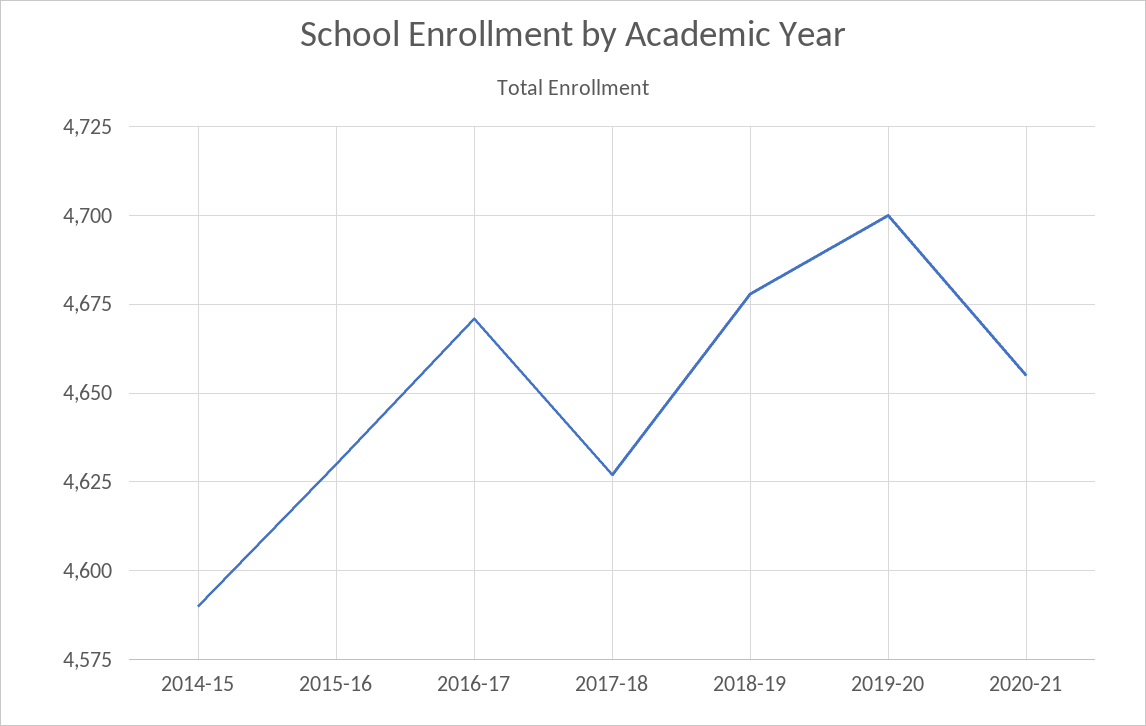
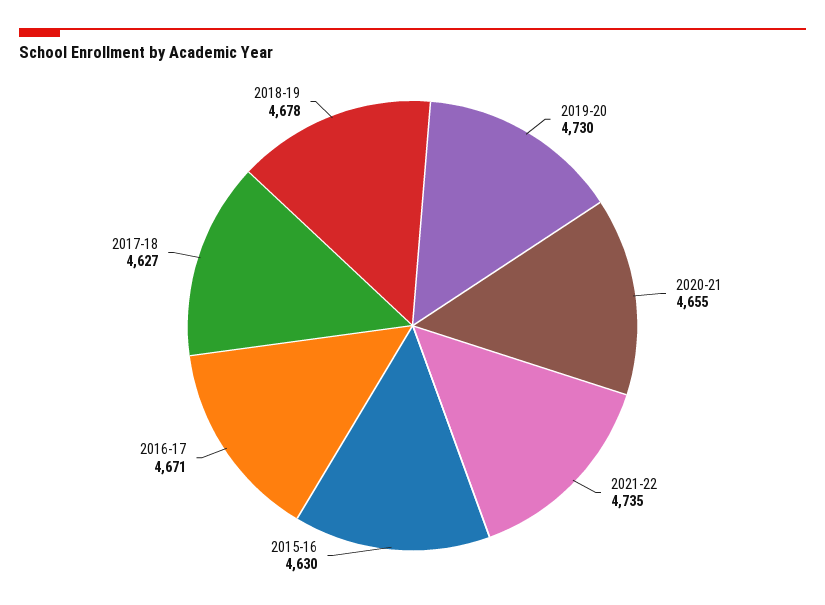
2014-15: 4590 -> none
2019-20: 4700 -> 4730
2021-22: none -> 4735

